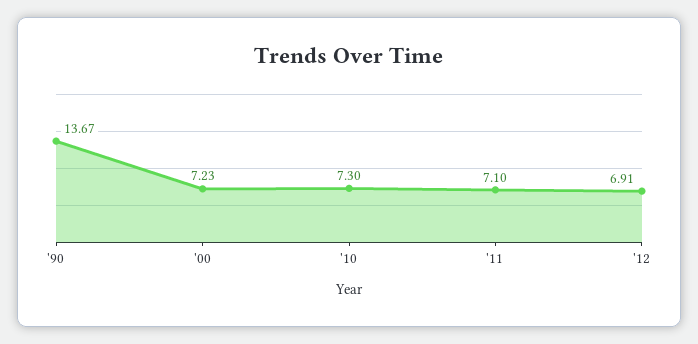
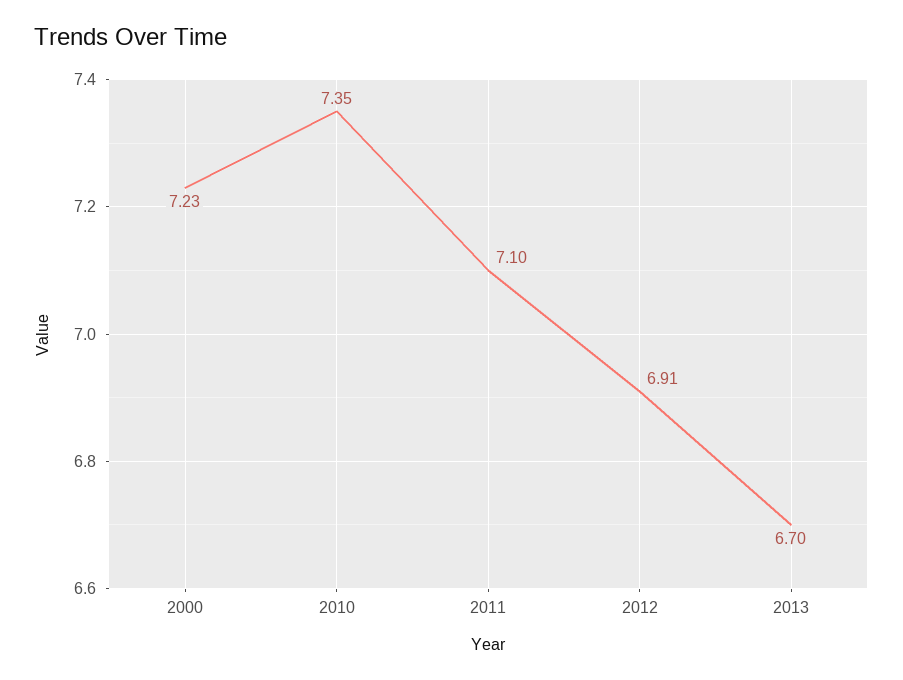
'90: 13.67 -> none
'10: 7.3 -> 7.35
2013: none -> 6.7

